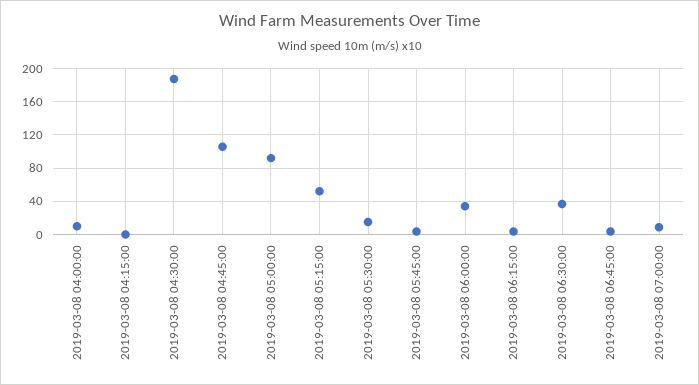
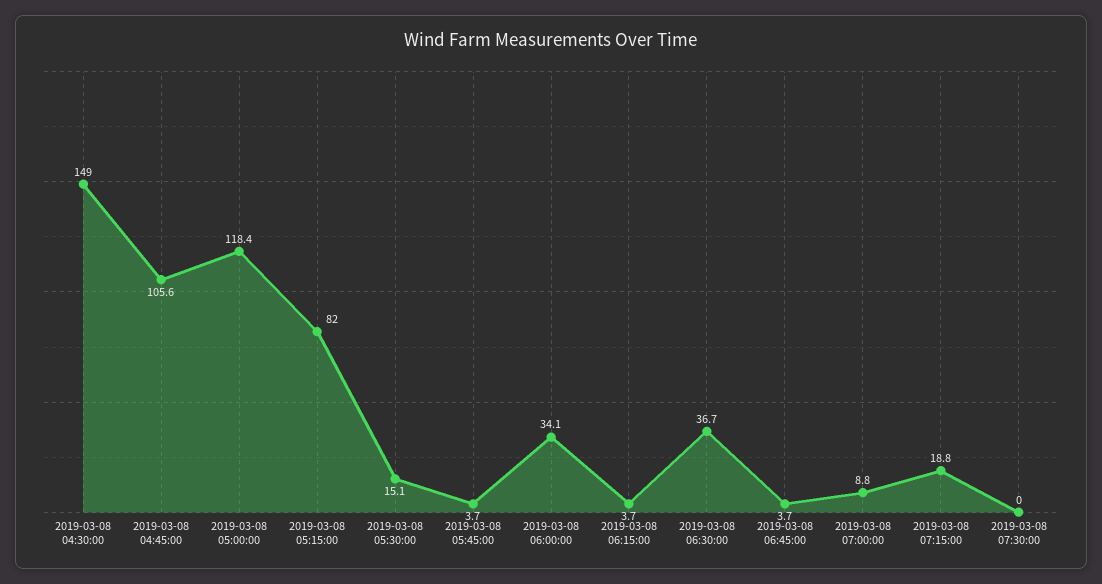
2019-03-08 04:00:00: 10 -> none
2019-03-08 04:15:00: 0 -> none
2019-03-08 04:30:00: 190 -> 149
2019-03-08 05:00:00: 90 -> 118.4
2019-03-08 05:15:00: 50 -> 82
2019-03-08 07:15:00: none -> 18.8
2019-03-08 07:30:00: none -> 0

